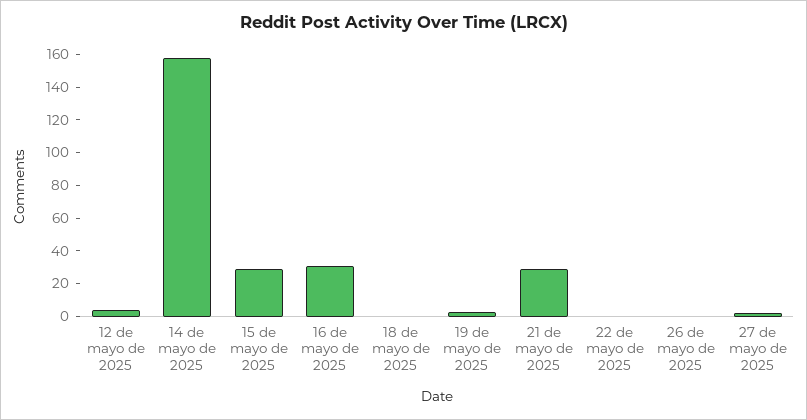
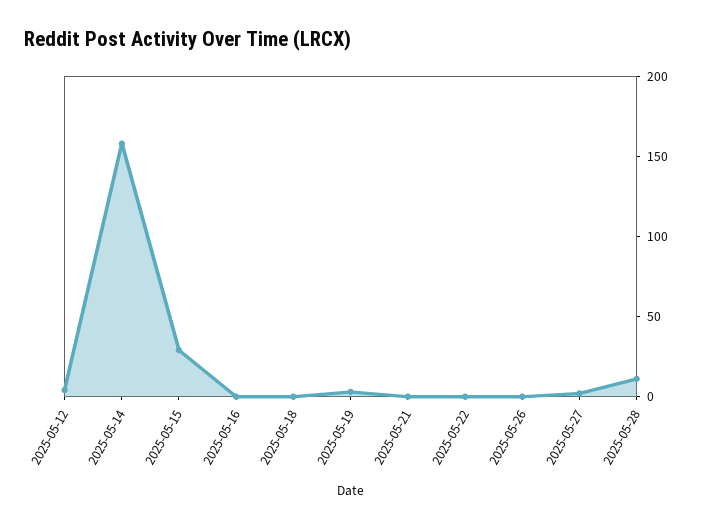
16 de mayo de 2025: 30 -> 0
21 de mayo de 2025: 30 -> 0
2025-05-28: none -> 10

